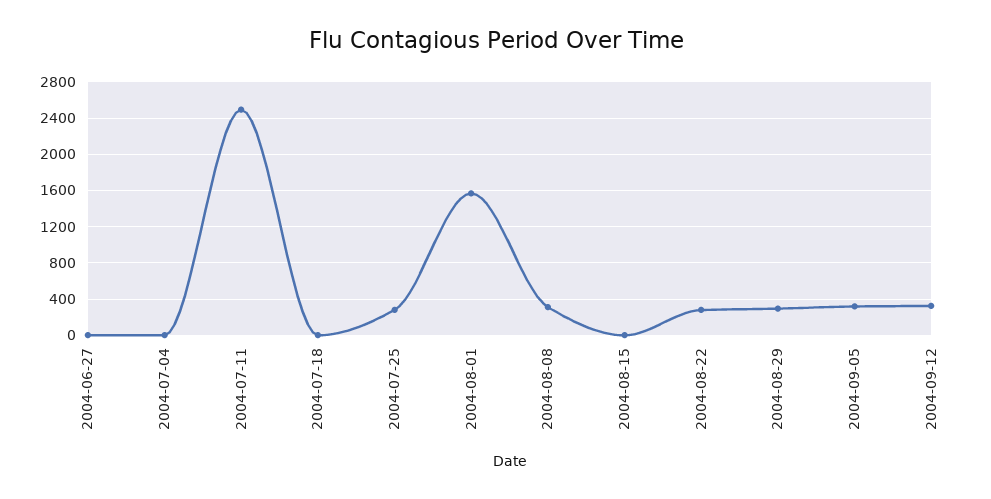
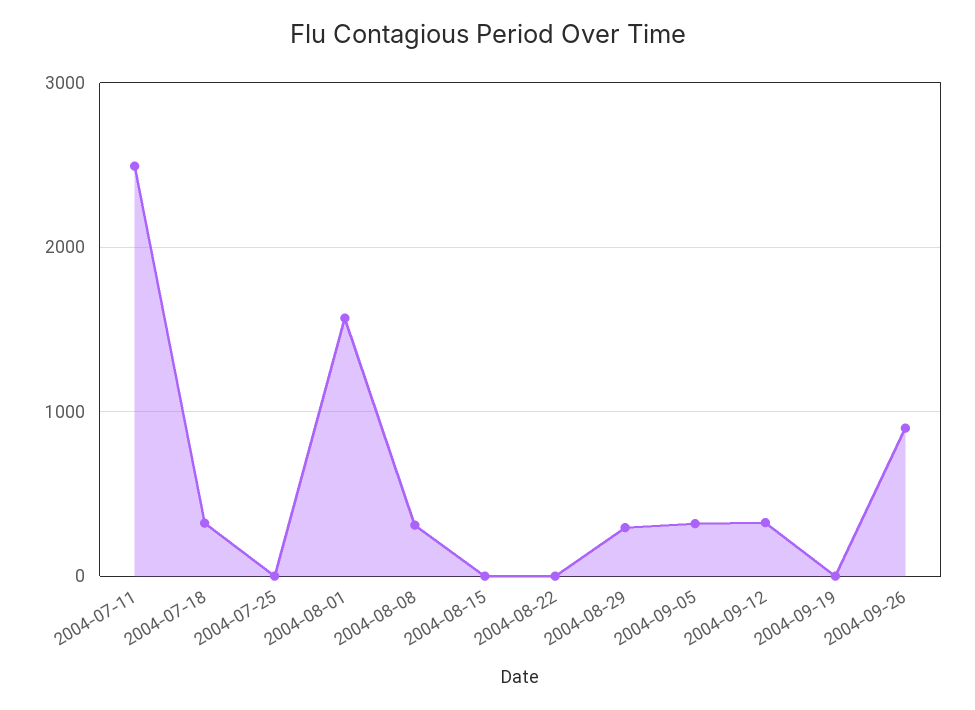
2004-06-27: 0 -> none
2004-07-04: 0 -> none
2004-07-18: 0 -> 300
2004-07-25: 300 -> 0
2004-08-22: 300 -> 0
2004-09-19: none -> 0
2004-09-26: none -> 900

